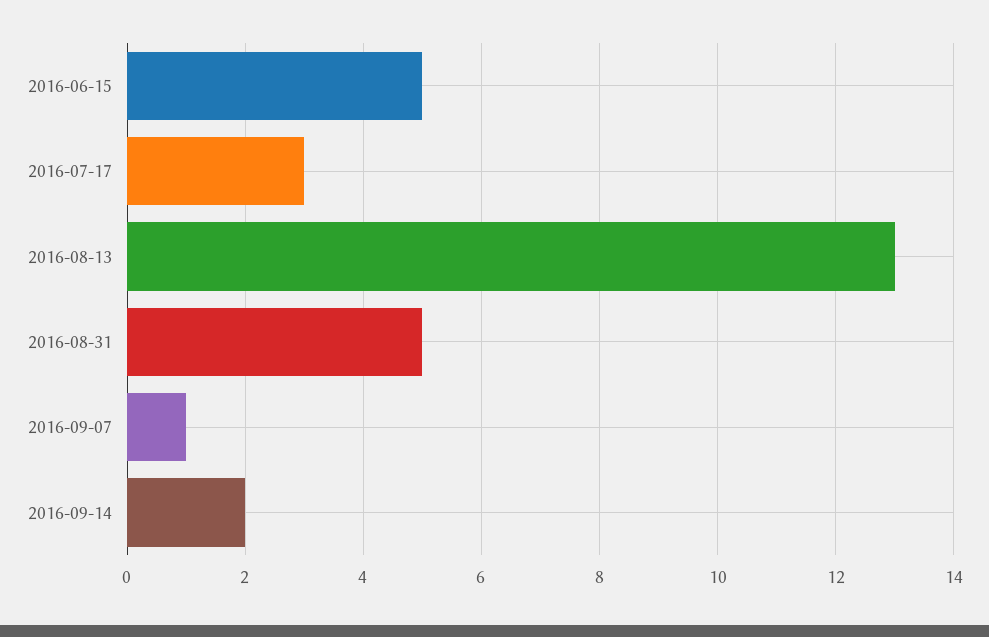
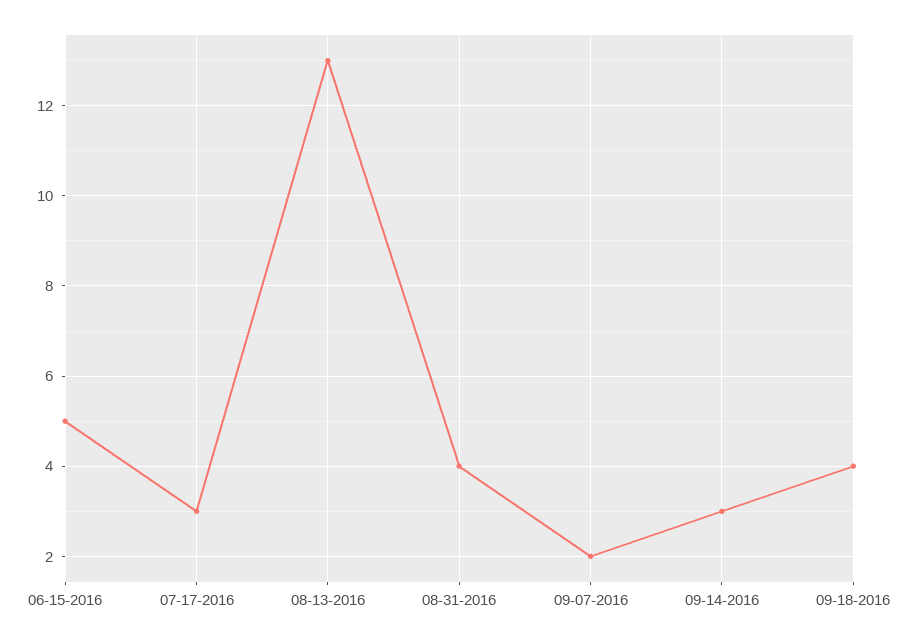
2016-08-31: 5 -> 4
2016-09-07: 1 -> 2
2016-09-14: 2 -> 3
09-18-2016: none -> 4

